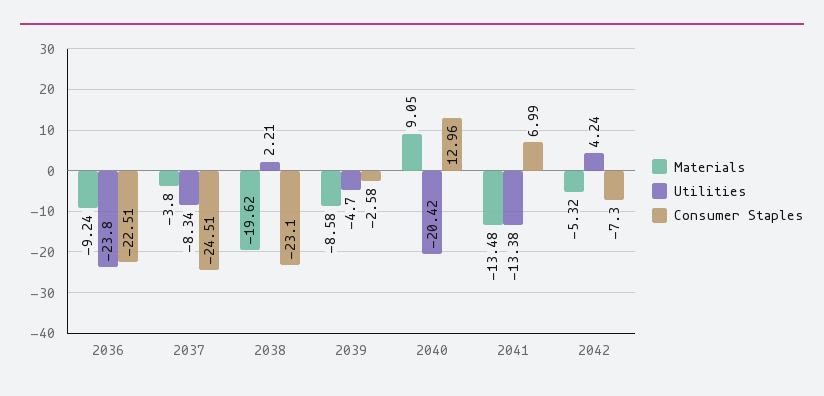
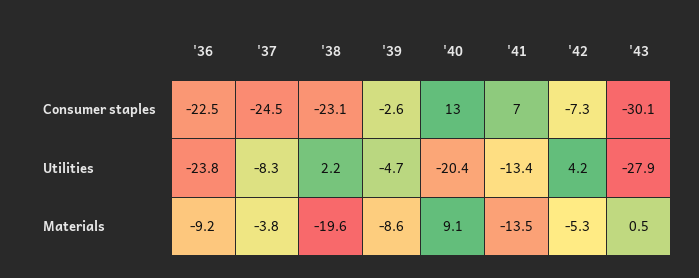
Consumer Staples, '43: none -> -30.1
Utilities, '43: none -> -27.9
Materials, '43: none -> 0.5

